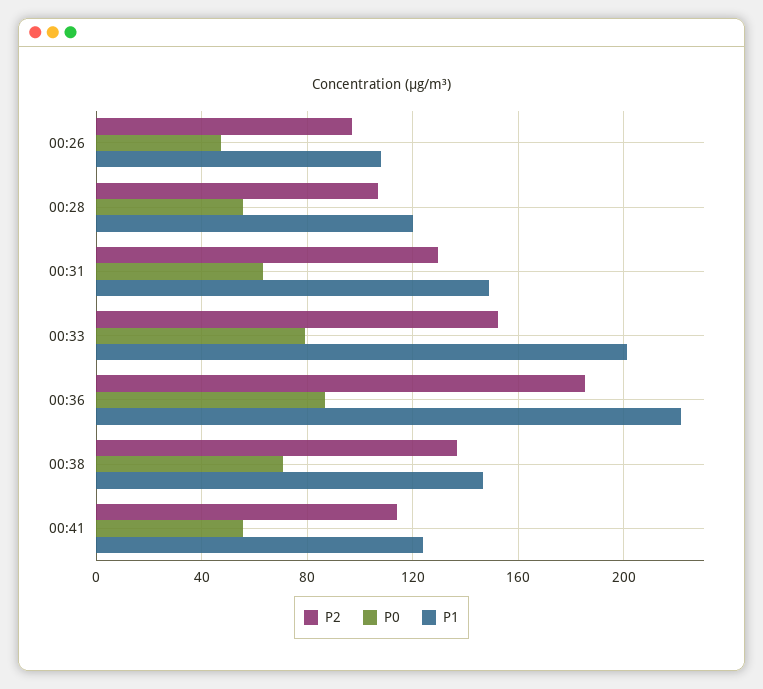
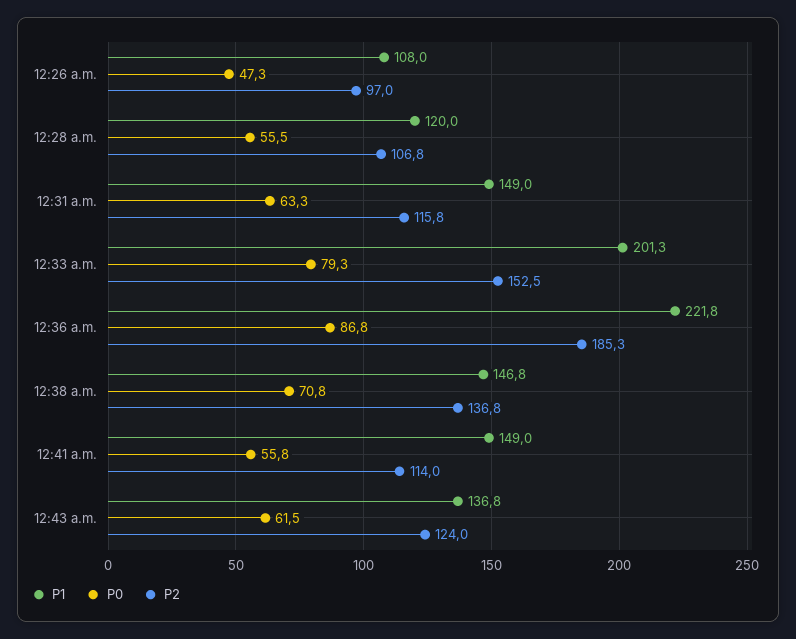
P2, 00:31: 130 -> 115.8
P1, 00:41: 125 -> 149
P1, 12:43 a.m.: none -> 136.8
P0, 12:43 a.m.: none -> 61.5
P2, 12:43 a.m.: none -> 124

